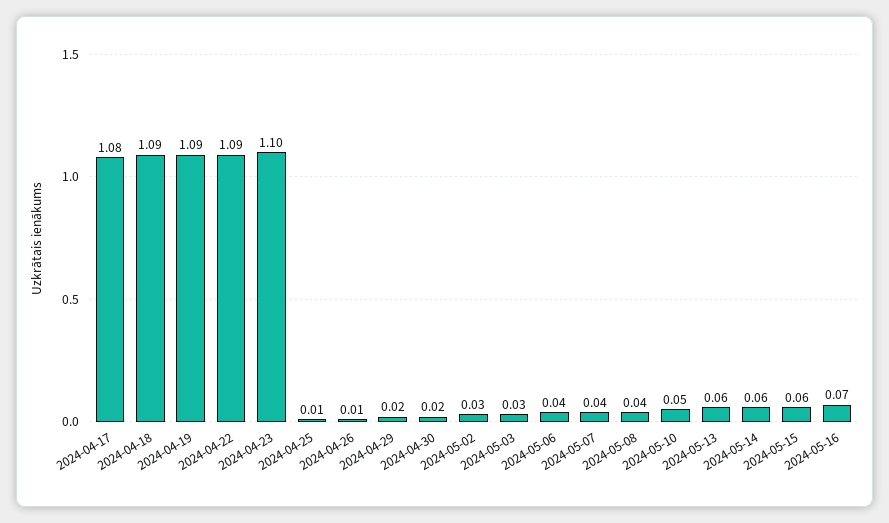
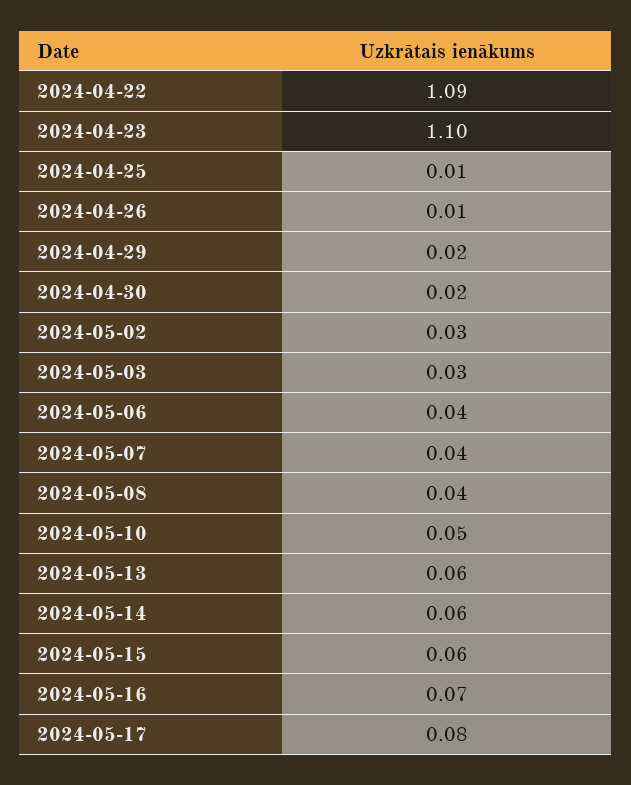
2024-04-17: 1.08 -> none
2024-04-18: 1.09 -> none
2024-04-19: 1.09 -> none
2024-05-17: none -> 0.08

